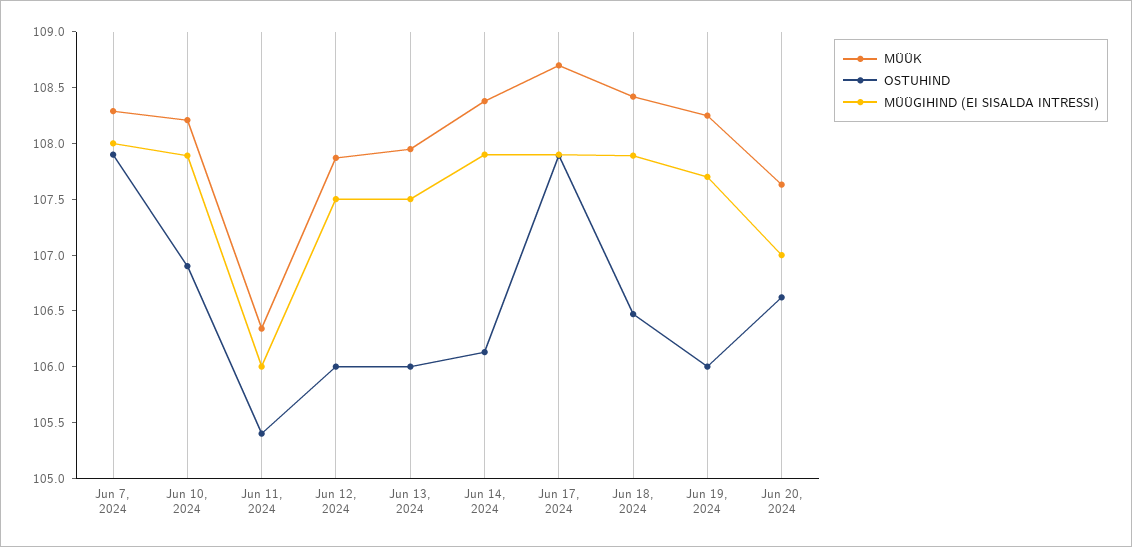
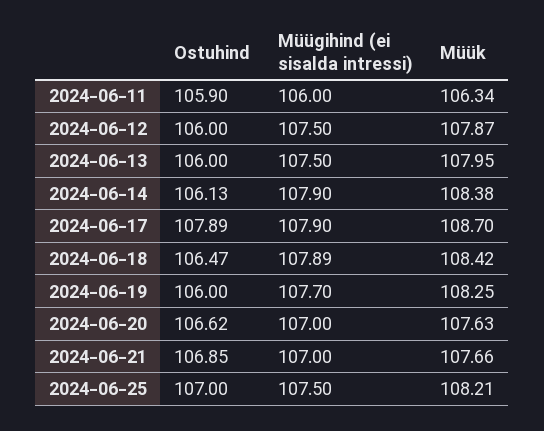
MÜÜK, Jun 7, 2024: 108.3 -> none
OSTUHIND, Jun 7, 2024: 107.9 -> none
MÜÜGIHIND (EI SISALDA INTRESSI), Jun 7, 2024: 108 -> none
MÜÜK, Jun 10, 2024: 108.2 -> none
OSTUHIND, Jun 10, 2024: 106.9 -> none
MÜÜGIHIND (EI SISALDA INTRESSI), Jun 10, 2024: 107.9 -> none
OSTUHIND, Jun 11, 2024: 105.4 -> 105.9
OSTUHIND, 2024-06-21: none -> 106.85
MÜÜGIHIND (EI SISALDA INTRESSI), 2024-06-21: none -> 107
MÜÜK, 2024-06-21: none -> 107.66
OSTUHIND, 2024-06-25: none -> 107
MÜÜGIHIND (EI SISALDA INTRESSI), 2024-06-25: none -> 107.5
MÜÜK, 2024-06-25: none -> 108.21

